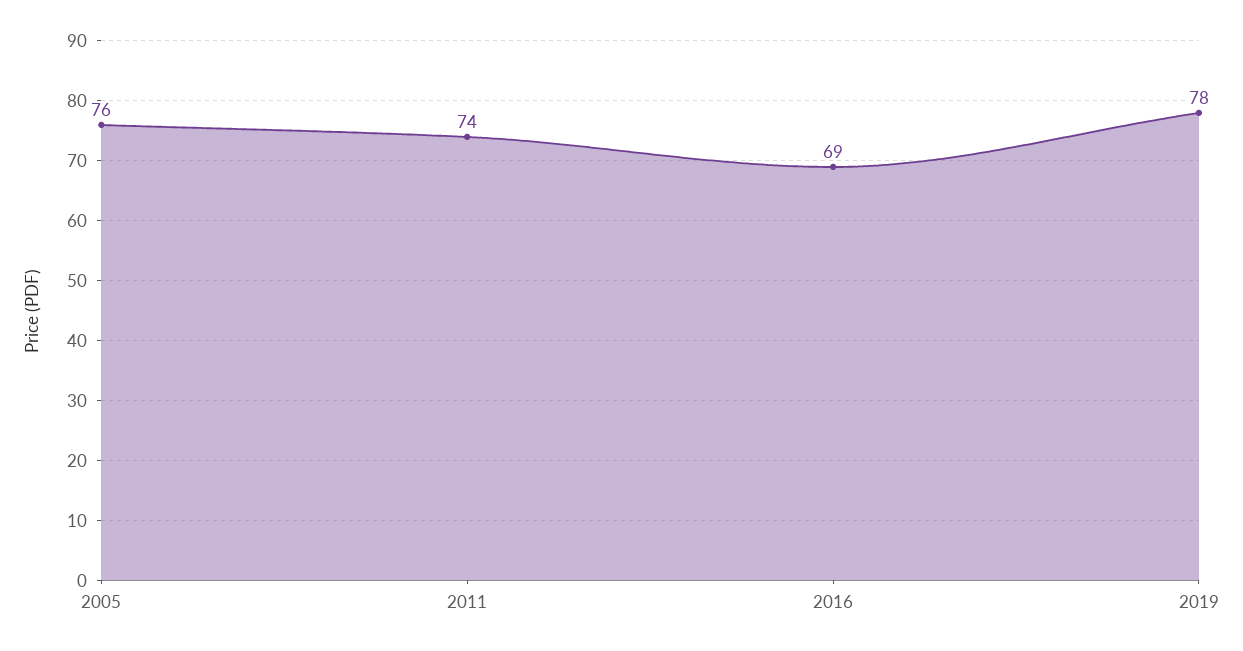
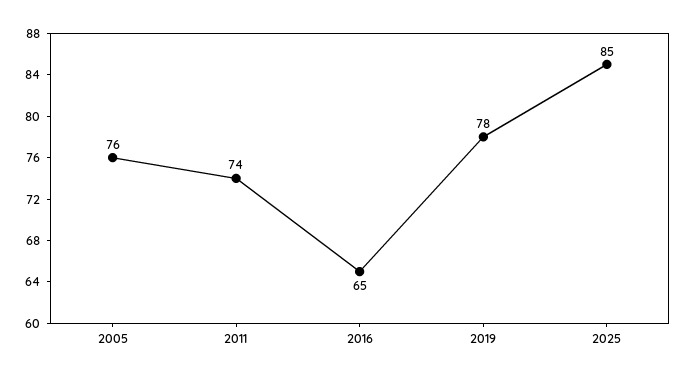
2016: 69 -> 65
2025: none -> 85

